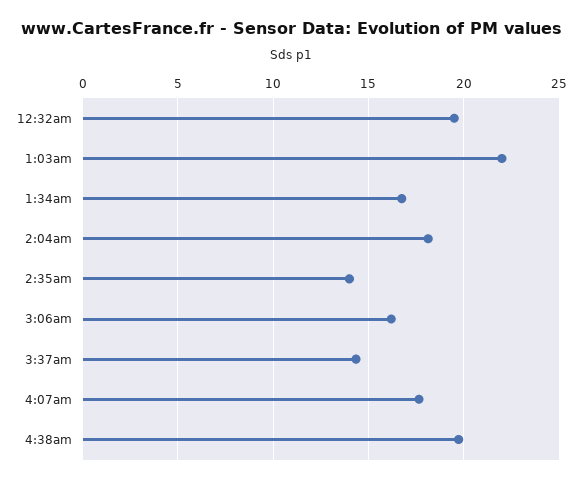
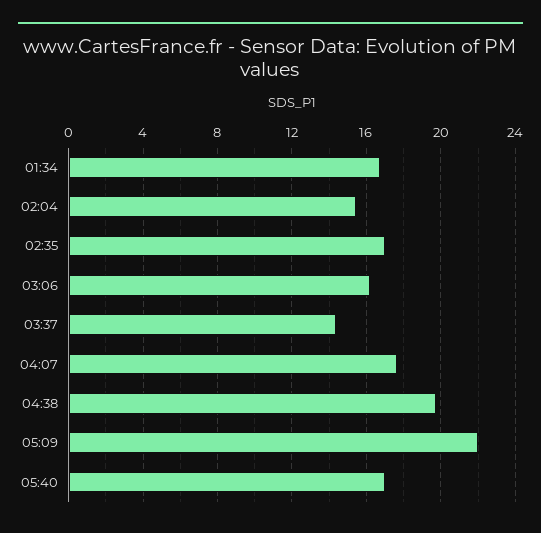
12:32am: 19.5 -> none
1:03am: 22 -> none
2:04am: 18 -> 15.5
2:35am: 14 -> 17
05:09: none -> 22
05:40: none -> 17

